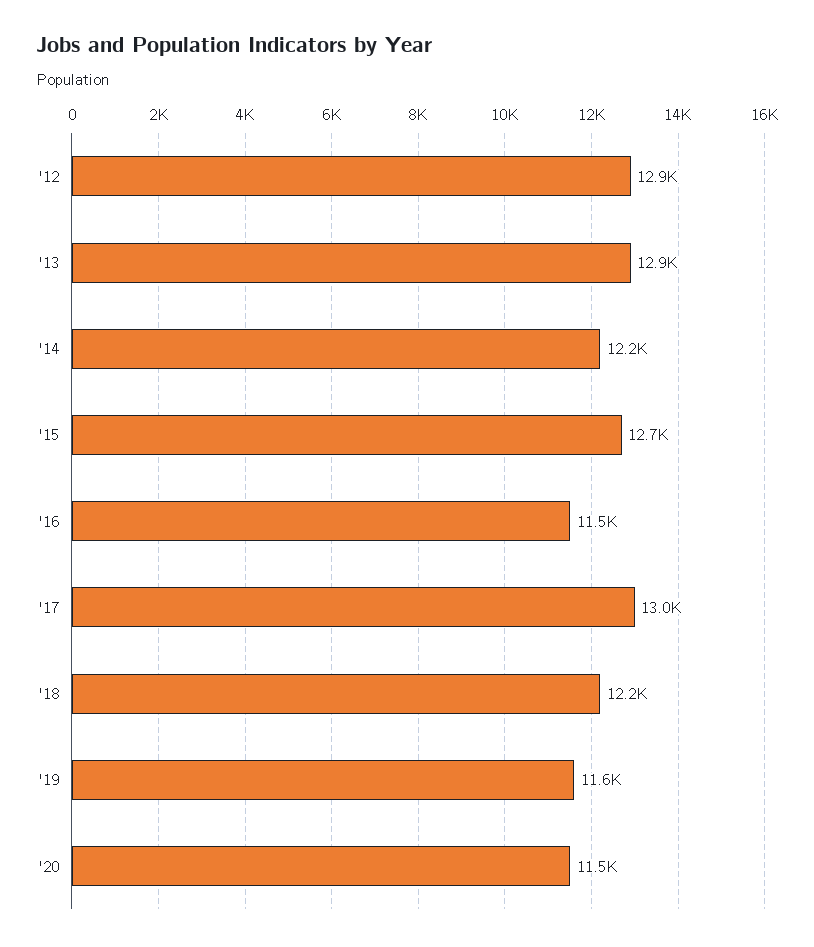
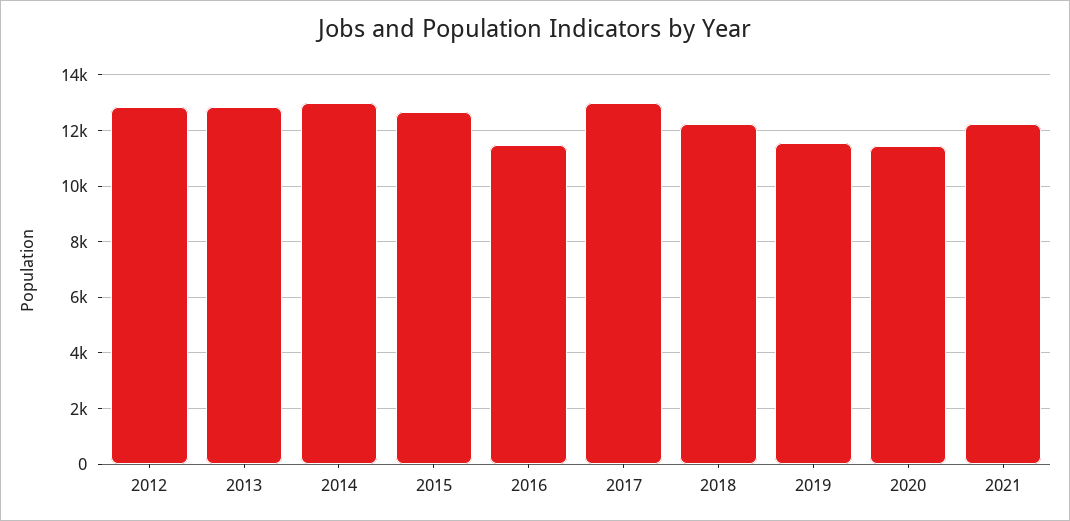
'14: 12200 -> 13000
2021: none -> 12250

